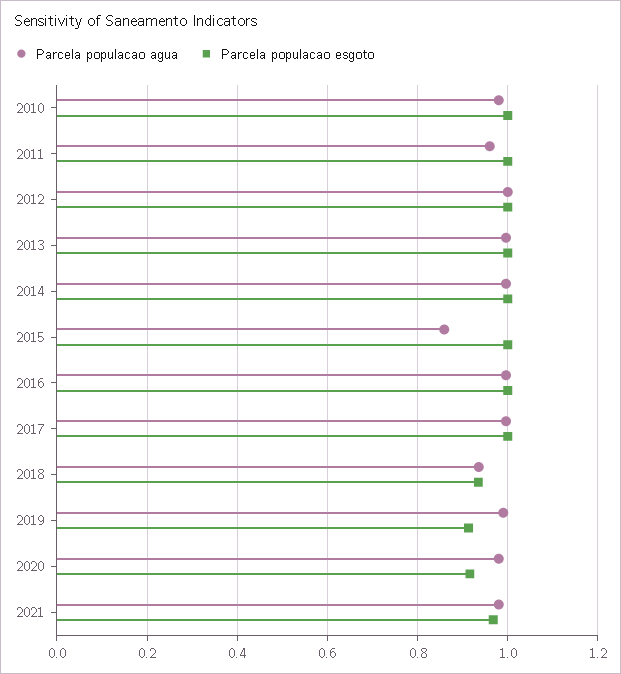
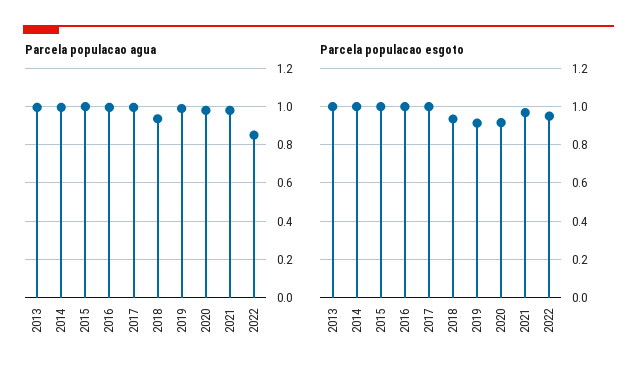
Parcela populacao agua, 2010: 0.98 -> none
Parcela populacao esgoto, 2010: 1 -> none
Parcela populacao agua, 2011: 0.96 -> none
Parcela populacao esgoto, 2011: 1 -> none
Parcela populacao agua, 2012: 1 -> none
Parcela populacao esgoto, 2012: 1 -> none
Parcela populacao agua, 2015: 0.86 -> 1
Parcela populacao agua, 2022: none -> 0.85
Parcela populacao esgoto, 2022: none -> 0.95

